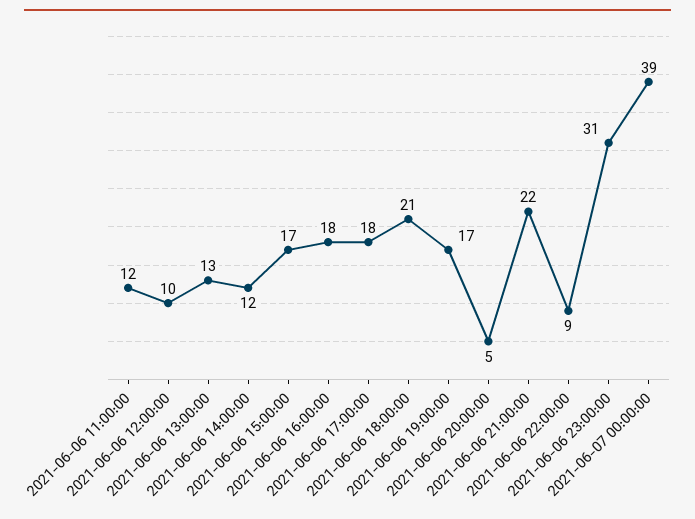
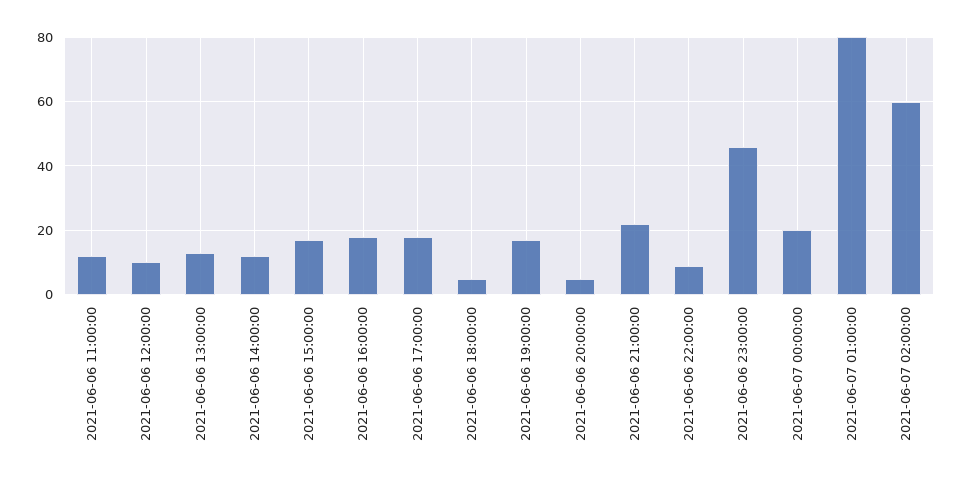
2021-06-06 18:00:00: 21 -> 5
2021-06-06 23:00:00: 31 -> 45
2021-06-07 00:00:00: 39 -> 20
2021-06-07 01:00:00: none -> 80
2021-06-07 02:00:00: none -> 60

